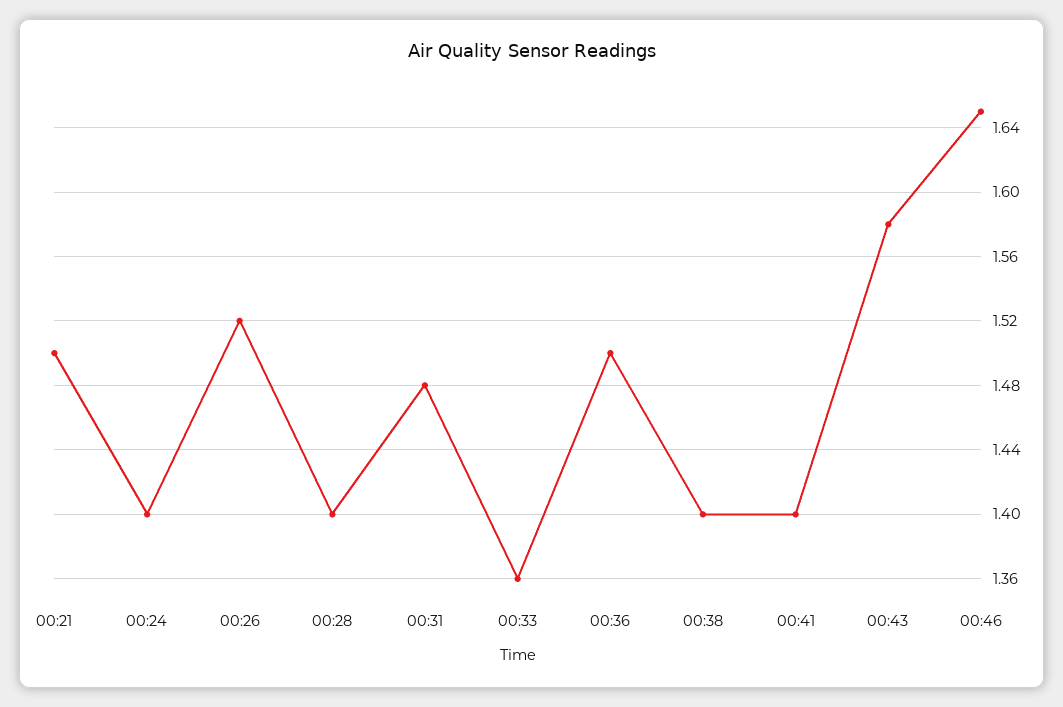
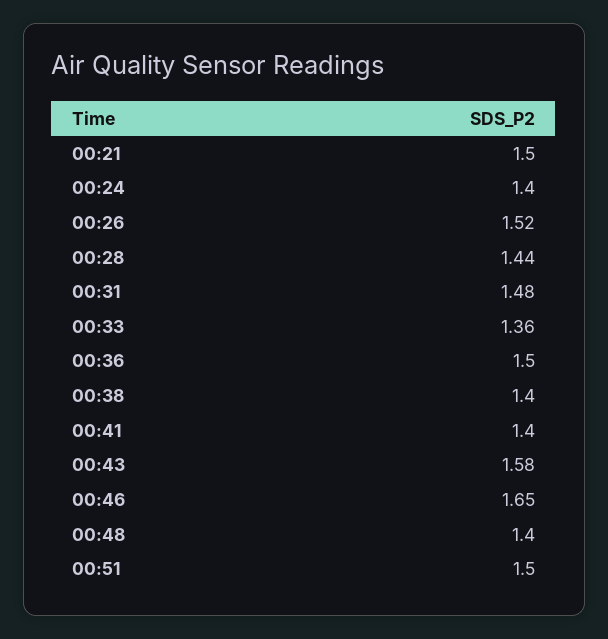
00:28: 1.4 -> 1.44
00:48: none -> 1.4
00:51: none -> 1.5

